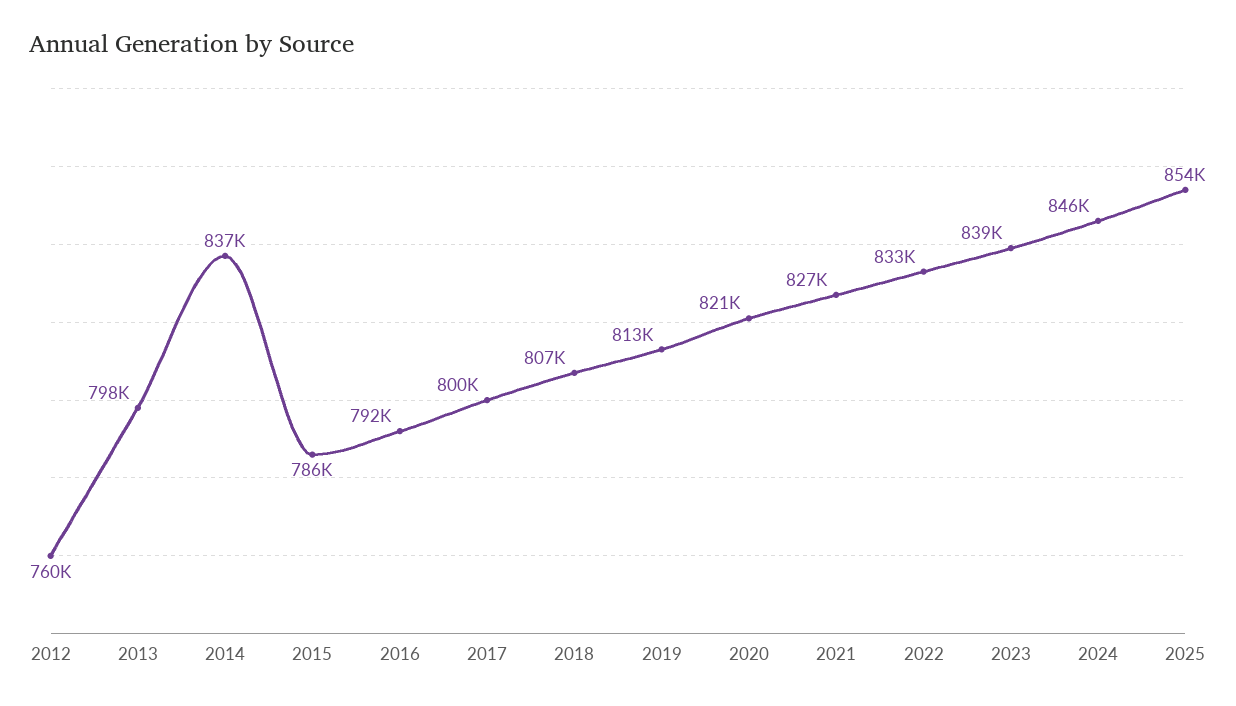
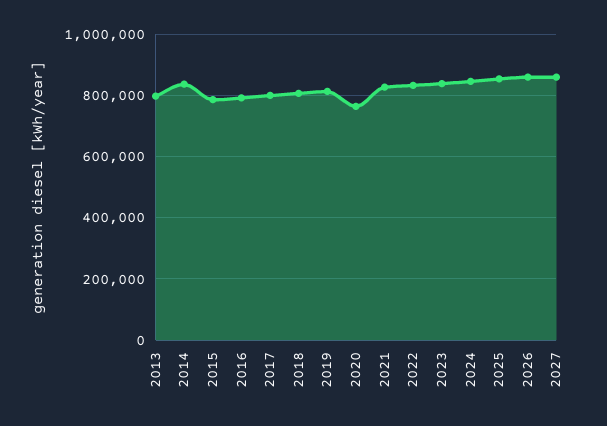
2012: 760000 -> none
2020: 821000 -> 760000
2026: none -> 860000
2027: none -> 860000

